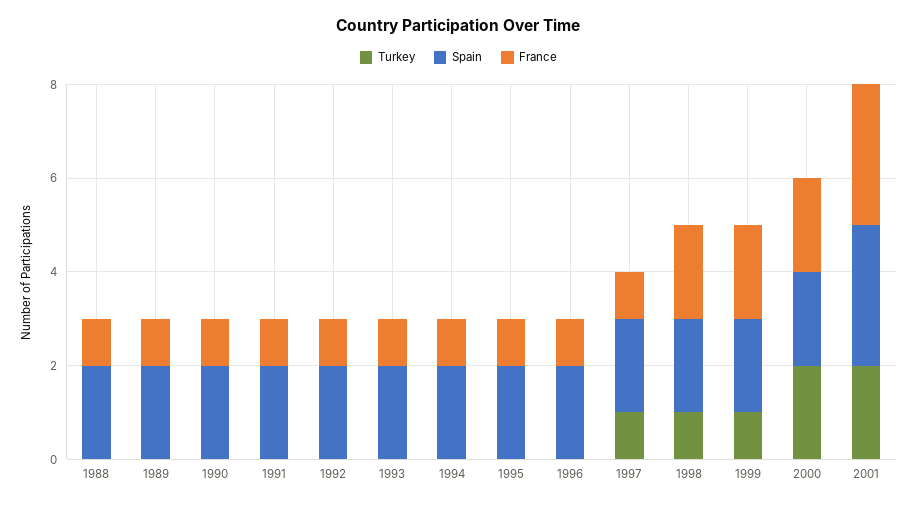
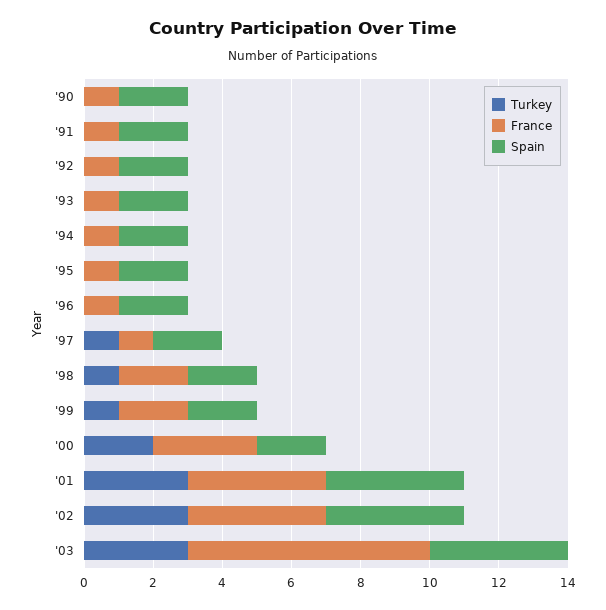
Turkey, 1988: 0 -> none
Spain, 1988: 2 -> none
France, 1988: 1 -> none
Turkey, 1989: 0 -> none
Spain, 1989: 2 -> none
France, 1989: 1 -> none
France, 2000: 2 -> 3
Turkey, 2001: 2 -> 3
Spain, 2001: 3 -> 4
France, 2001: 3 -> 4
Turkey, '02: none -> 3
France, '02: none -> 4
Spain, '02: none -> 4
Turkey, '03: none -> 3
France, '03: none -> 7
Spain, '03: none -> 4

